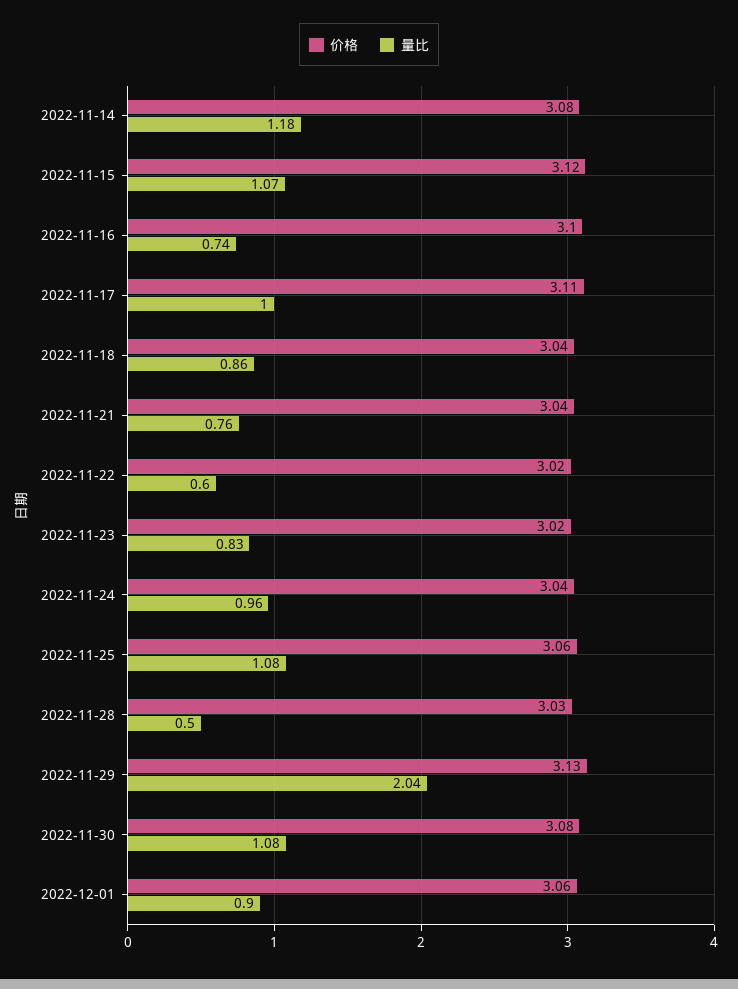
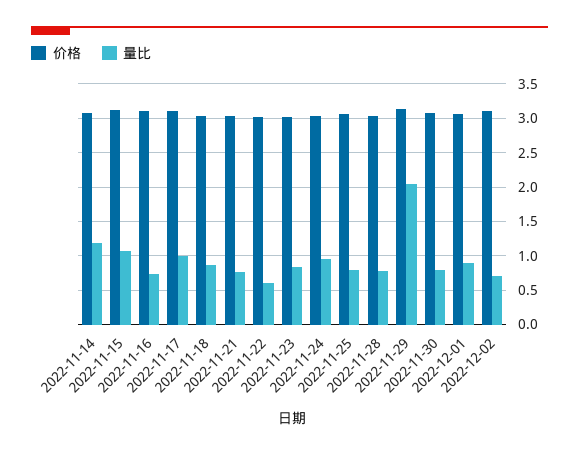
量比, 2022-11-25: 1.08 -> 0.8
量比, 2022-11-28: 0.5 -> 0.8
量比, 2022-11-30: 1.08 -> 0.8
价格, 2022-12-02: none -> 3.1
量比, 2022-12-02: none -> 0.7

